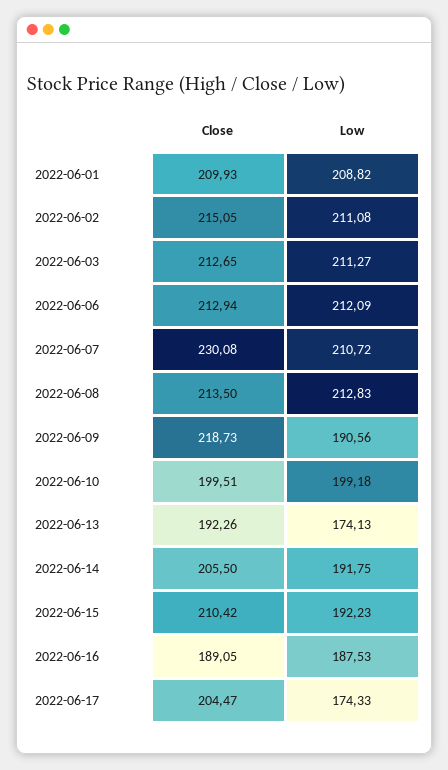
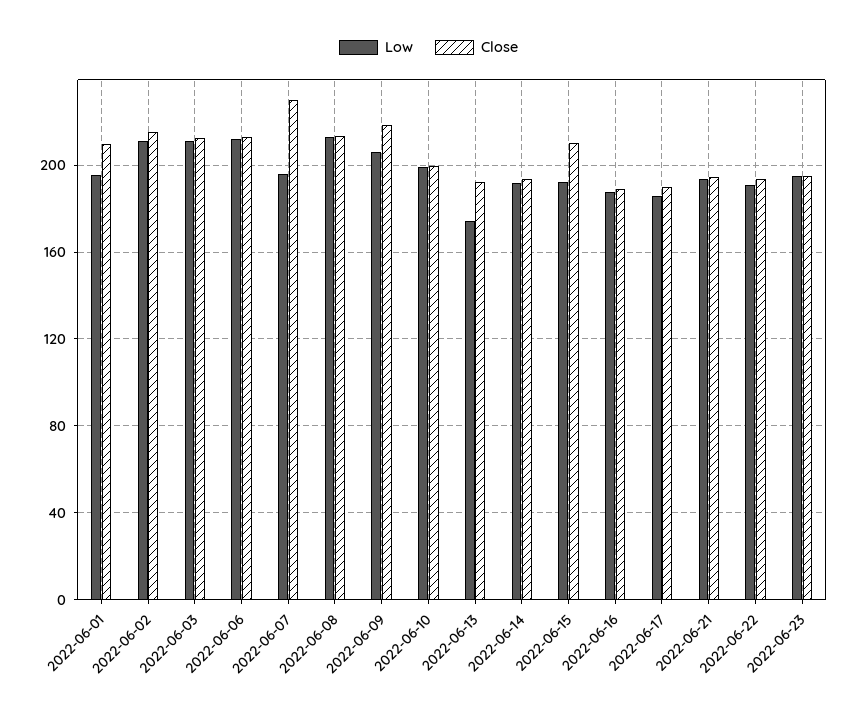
Low, 2022-06-01: 208.82 -> 195
Low, 2022-06-07: 210.72 -> 195
Low, 2022-06-09: 190.56 -> 205
Close, 2022-06-14: 205.5 -> 195
Close, 2022-06-17: 204.47 -> 190
Low, 2022-06-17: 174.33 -> 185
Low, 2022-06-21: none -> 195
Close, 2022-06-21: none -> 195
Low, 2022-06-22: none -> 190
Close, 2022-06-22: none -> 195
Low, 2022-06-23: none -> 195
Close, 2022-06-23: none -> 195

